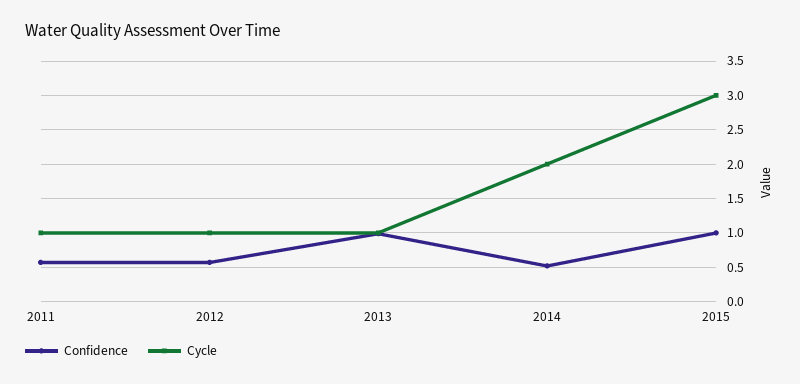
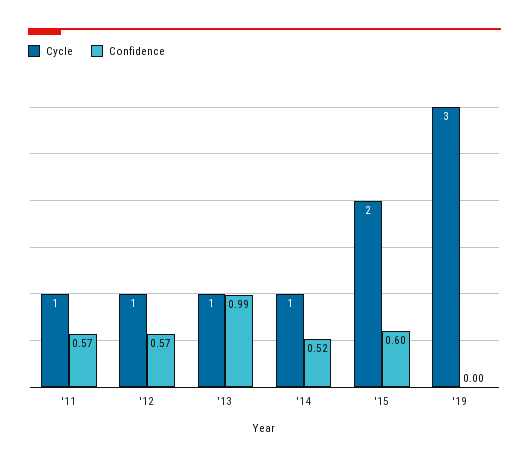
Cycle, 2014: 2 -> 1
Confidence, 2015: 1 -> 0.6
Cycle, 2015: 3 -> 2
Cycle, '19: none -> 3
Confidence, '19: none -> 0

